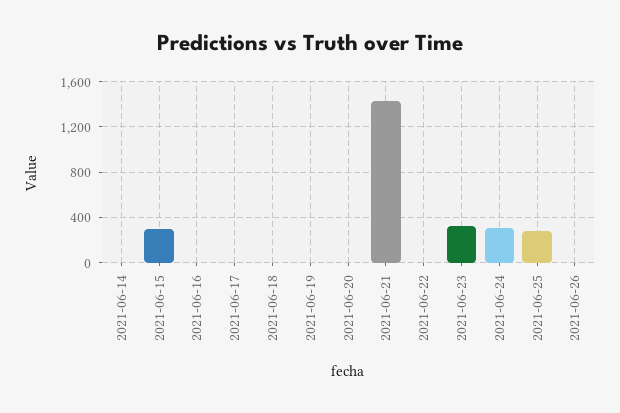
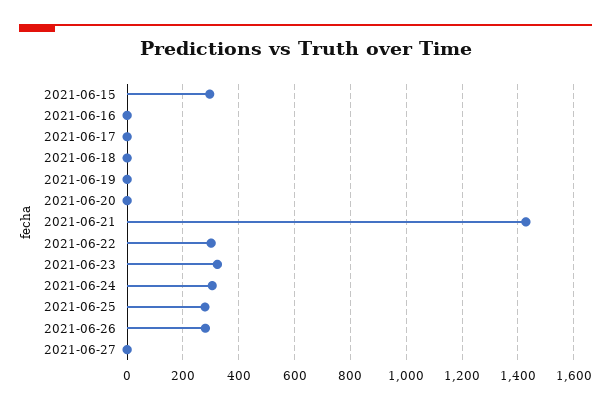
2021-06-14: 0 -> none
2021-06-22: 0 -> 300
2021-06-26: 0 -> 275
2021-06-27: none -> 0

